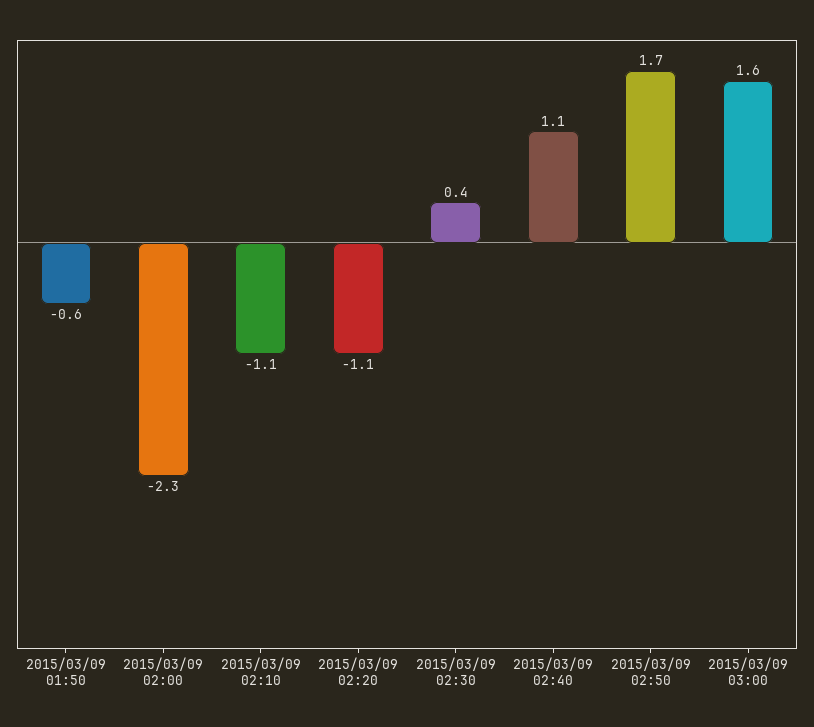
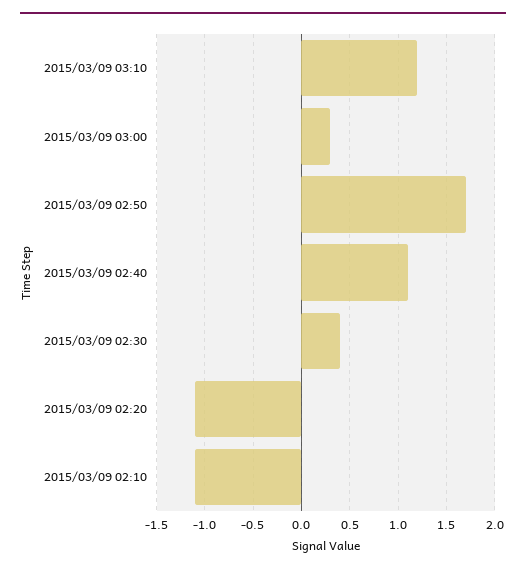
2015/03/09 01:50: -0.6 -> none
2015/03/09 02:00: -2.3 -> none
2015/03/09 03:00: 1.6 -> 0.3
2015/03/09 03:10: none -> 1.2

